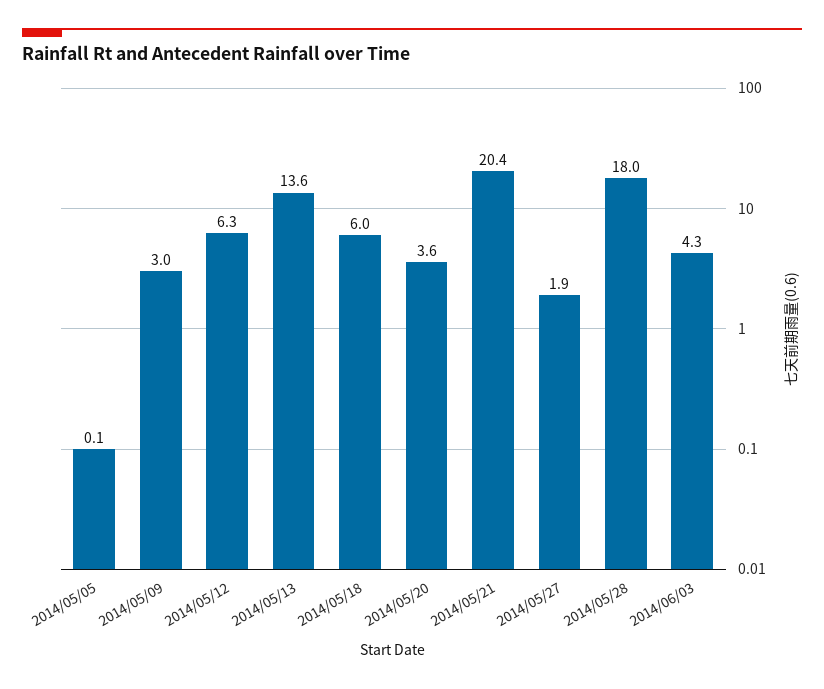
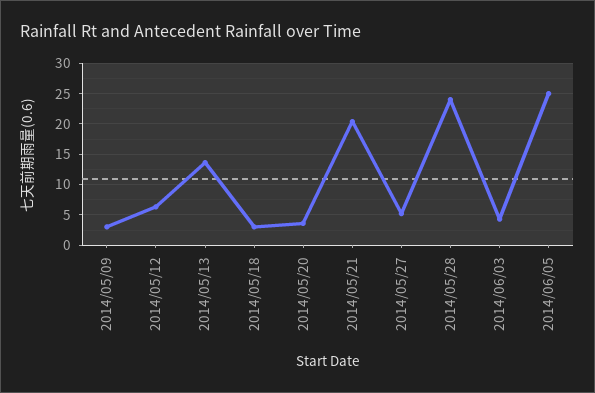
2014/05/05: 0.1 -> none
2014/05/18: 6 -> 3
2014/05/27: 1.9 -> 5
2014/05/28: 18 -> 24
2014/06/05: none -> 25

